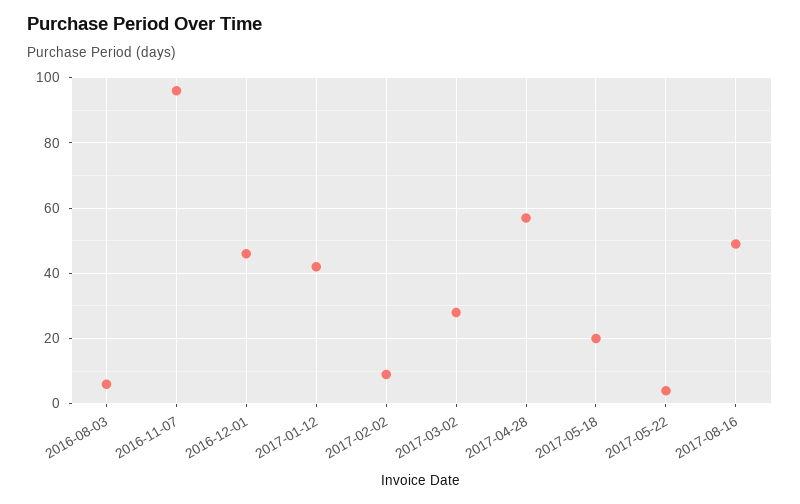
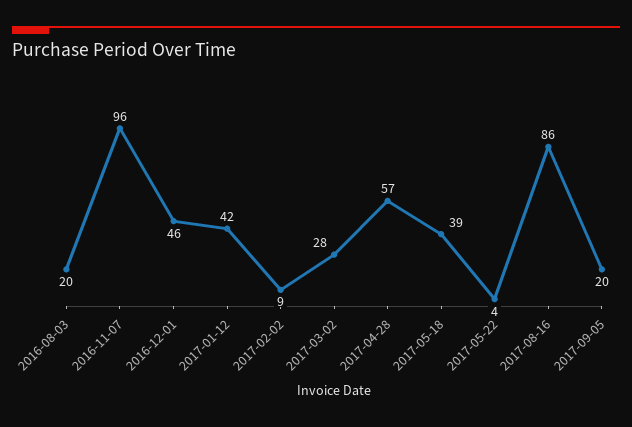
2016-08-03: 5 -> 20
2017-05-18: 20 -> 39
2017-08-16: 50 -> 86
2017-09-05: none -> 20

